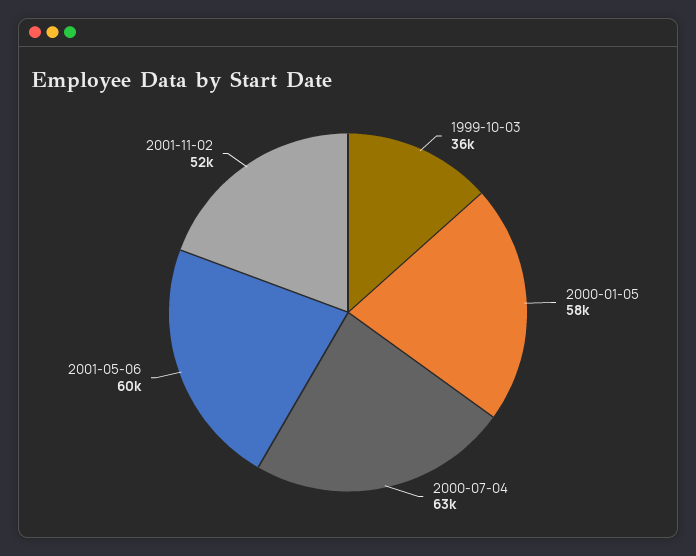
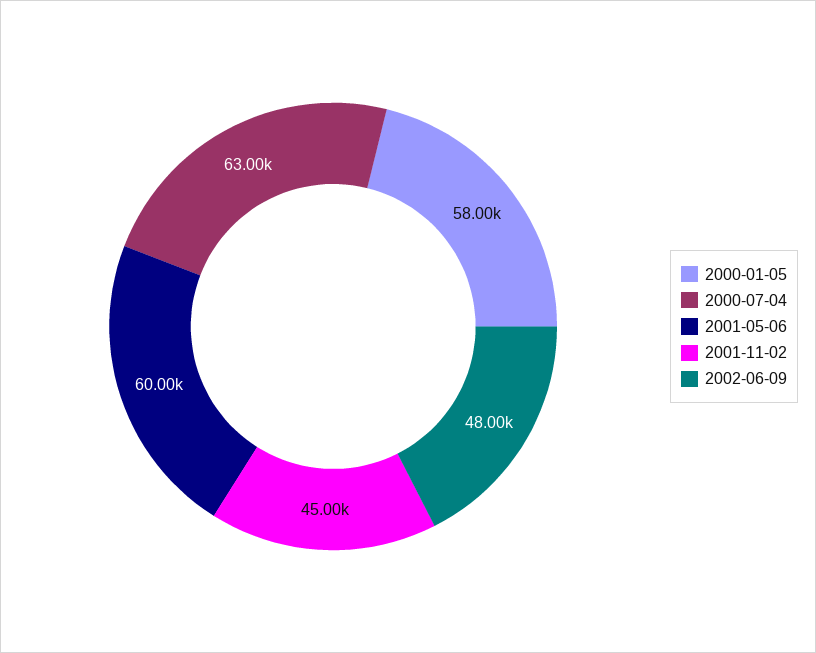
1999-10-03: 36000 -> none
2001-11-02: 52000 -> 45000
2002-06-09: none -> 48000

